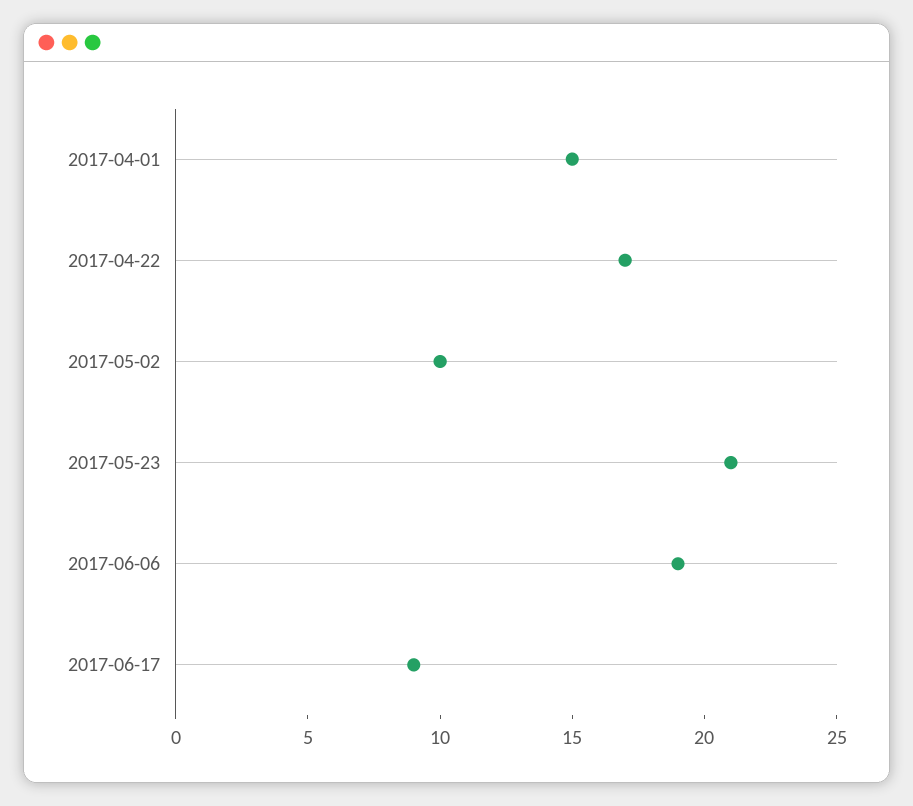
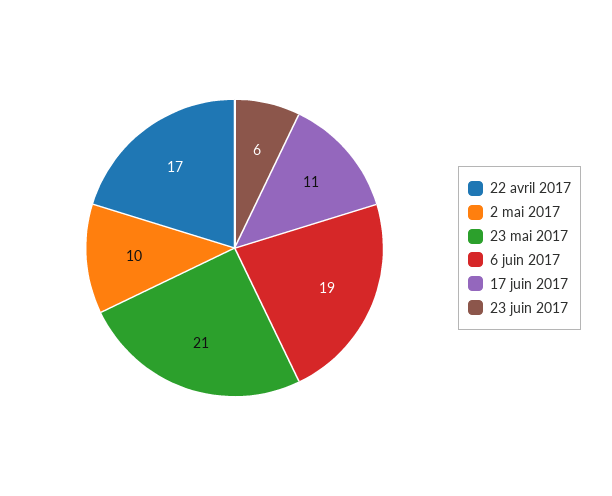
2017-04-01: 15 -> none
2017-06-17: 9 -> 11
23 juin 2017: none -> 6

